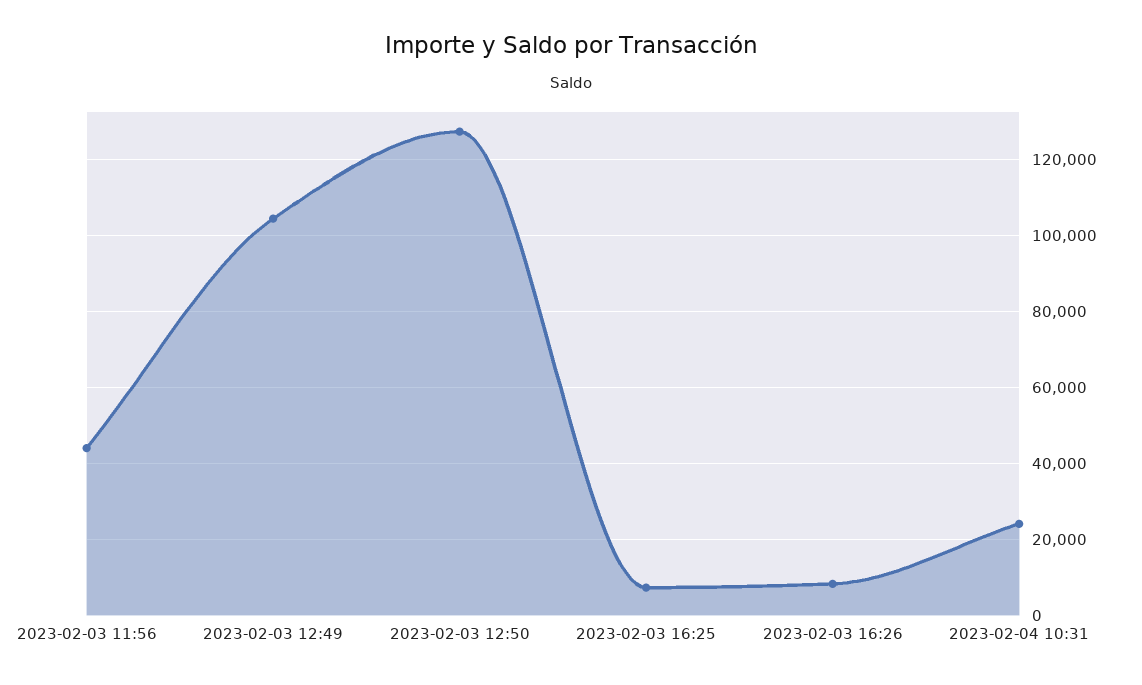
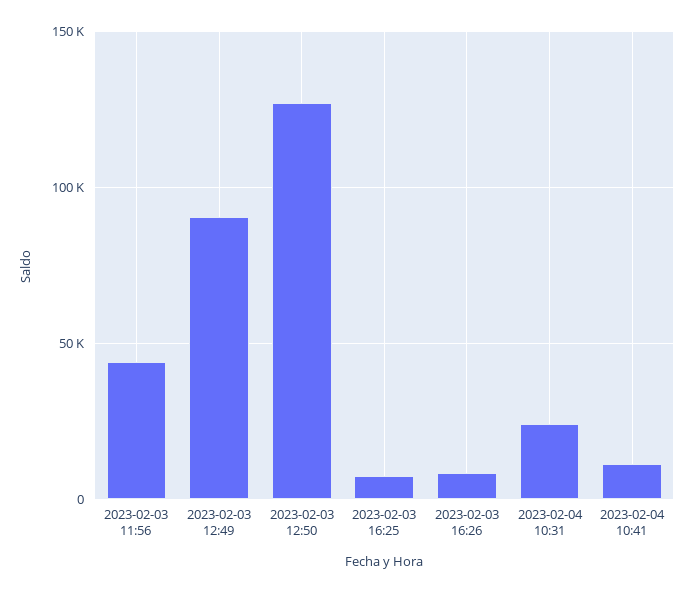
2023-02-03 12:49: 104000 -> 90000
2023-02-04 10:41: none -> 10000

